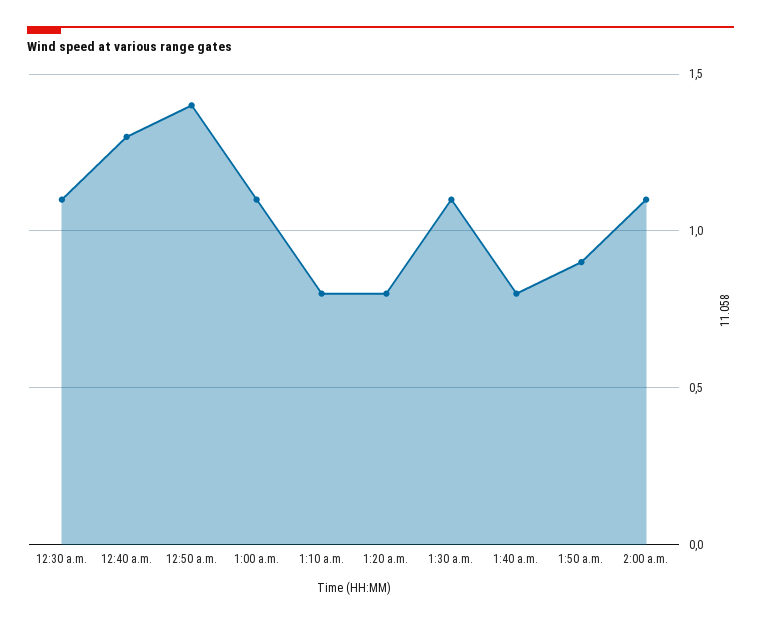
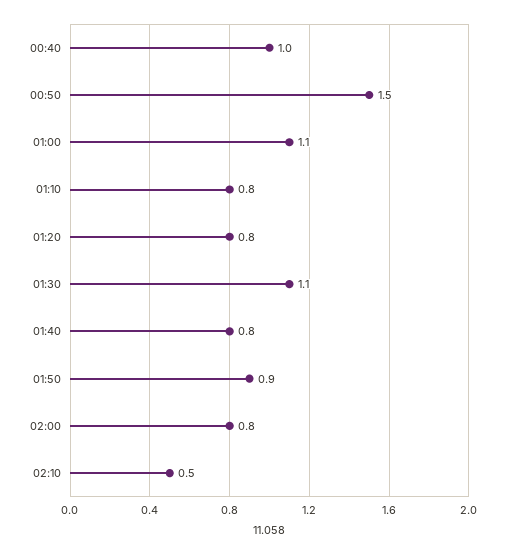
12:30 a.m.: 1.1 -> none
12:40 a.m.: 1.3 -> 1
12:50 a.m.: 1.4 -> 1.5
2:00 a.m.: 1.1 -> 0.8
02:10: none -> 0.5

